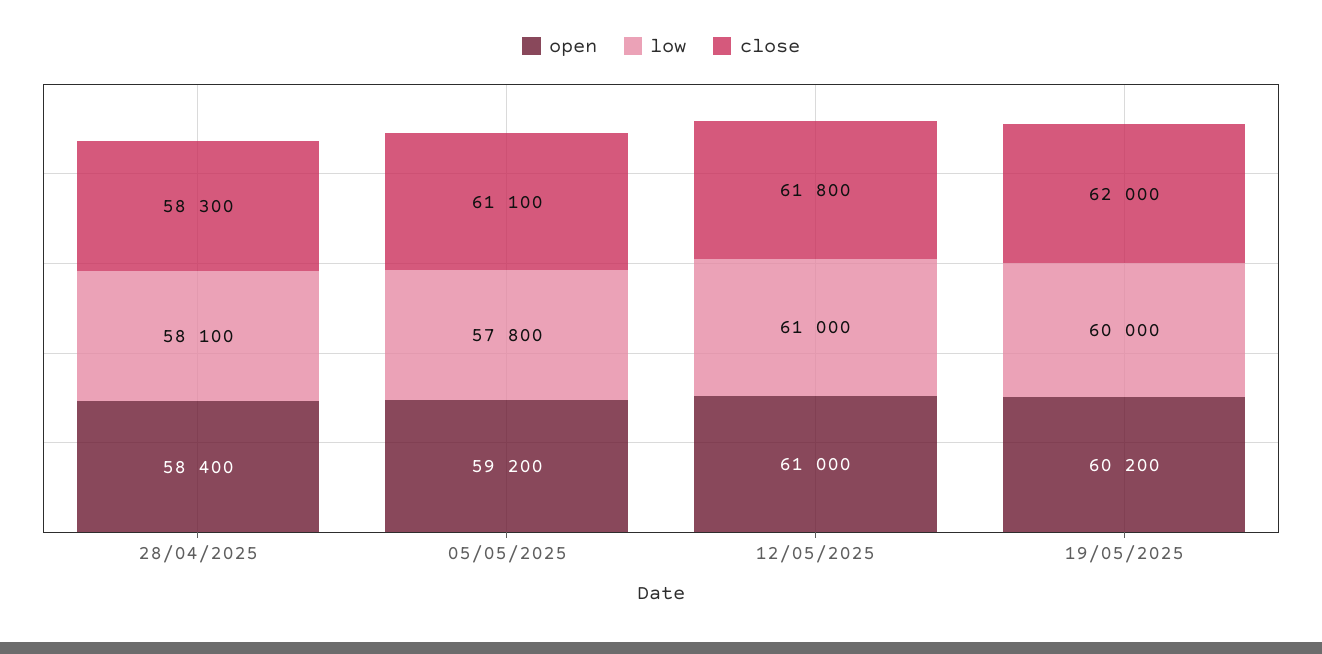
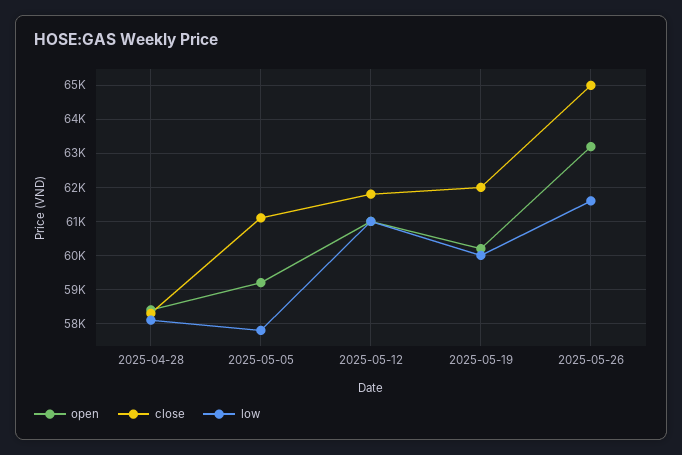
open, 2025-05-26: none -> 63200
close, 2025-05-26: none -> 65000
low, 2025-05-26: none -> 61600

